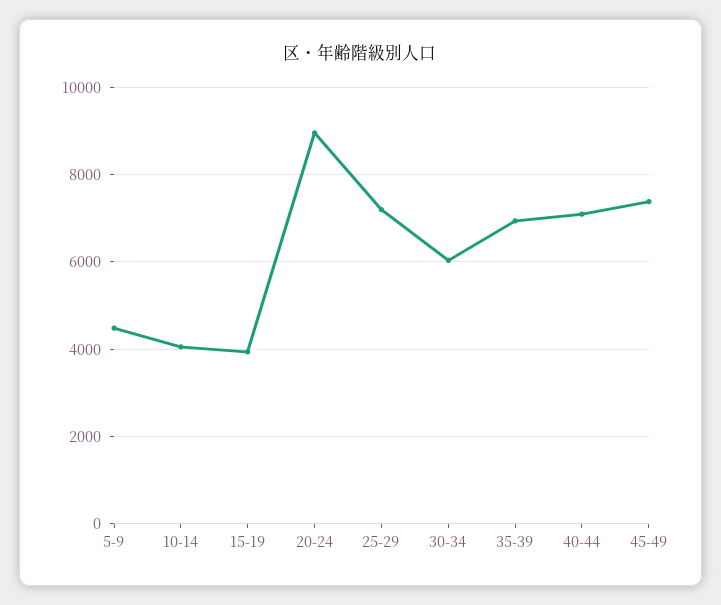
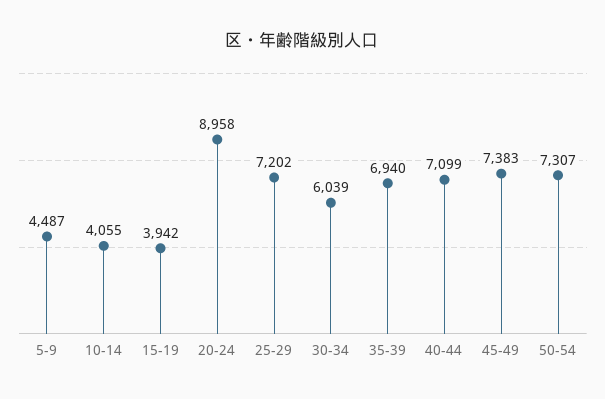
50-54: none -> 7307

